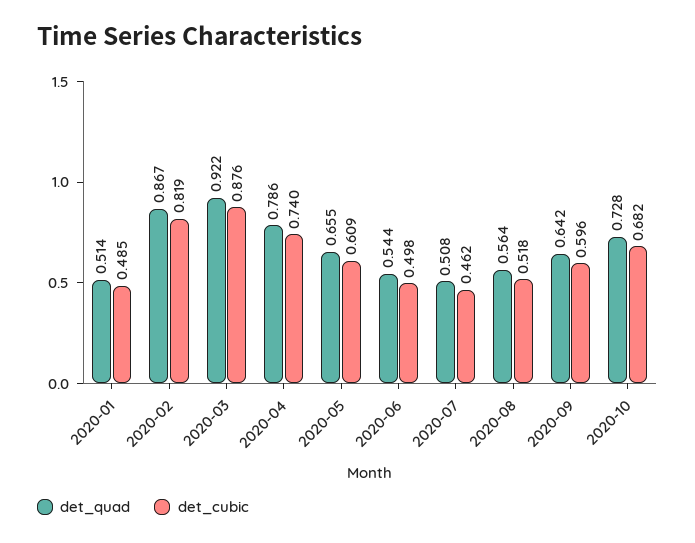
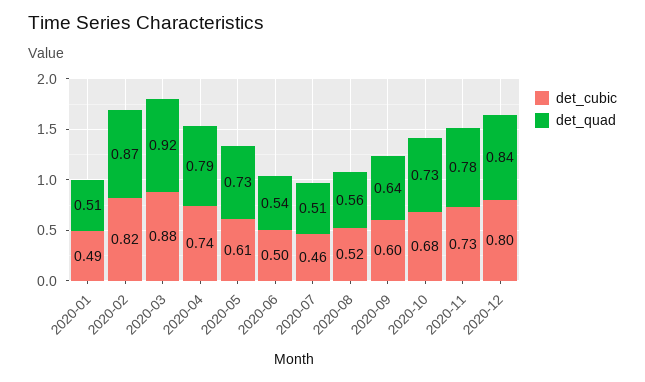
det_quad, 2020-05: 0.655 -> 0.73
det_cubic, 2020-11: none -> 0.73
det_quad, 2020-11: none -> 0.78
det_cubic, 2020-12: none -> 0.8
det_quad, 2020-12: none -> 0.84

